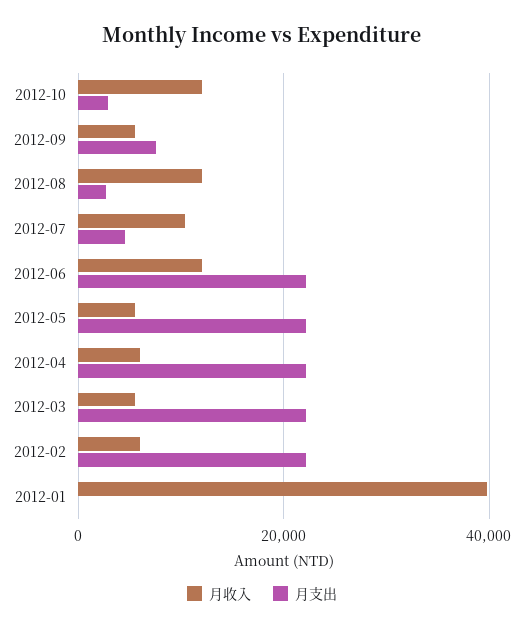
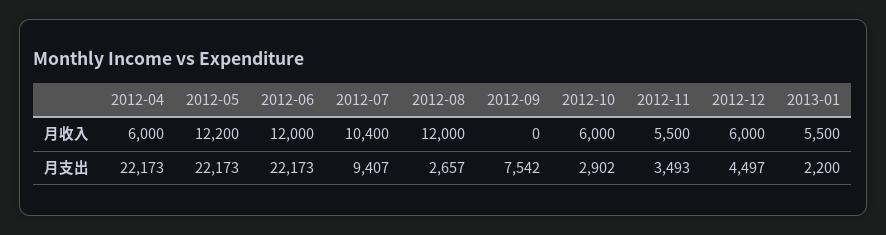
月收入, 2012-10: 12000 -> 6000
月收入, 2012-09: 6000 -> 0
月支出, 2012-07: 4000 -> 9407
月收入, 2012-05: 6000 -> 12200
月收入, 2012-03: 6000 -> none
月支出, 2012-03: 22000 -> none
月收入, 2012-02: 6000 -> none
月支出, 2012-02: 22000 -> none
月收入, 2012-01: 40000 -> none
月支出, 2012-01: 0 -> none
月收入, 2012-11: none -> 5500
月收入, 2012-12: none -> 6000
月收入, 2013-01: none -> 5500
月支出, 2012-11: none -> 3493
月支出, 2012-12: none -> 4497
月支出, 2013-01: none -> 2200

